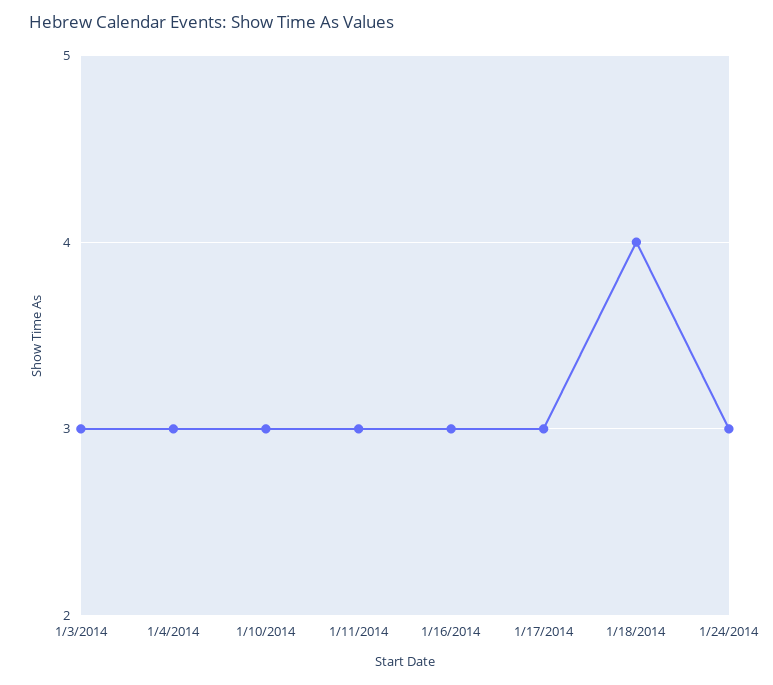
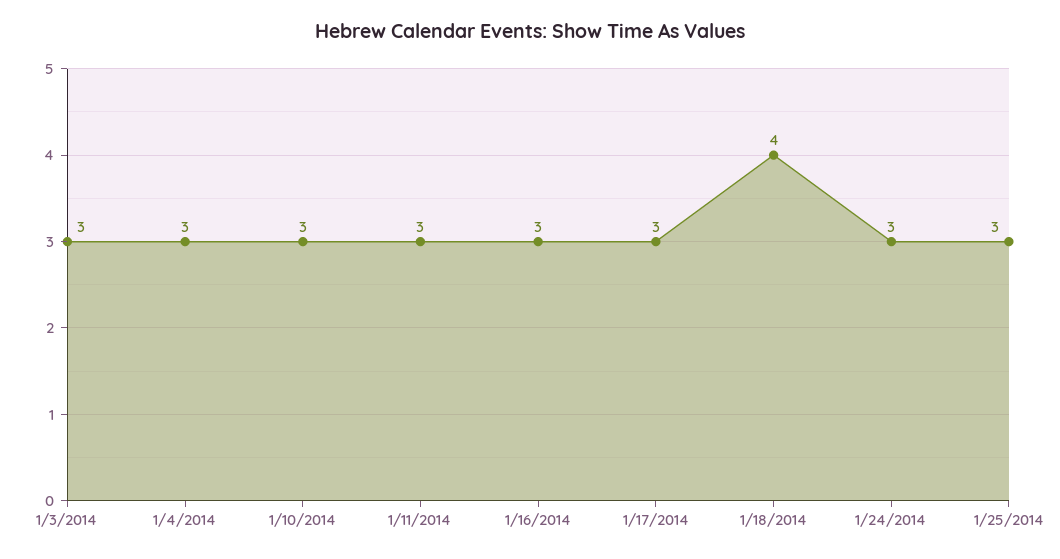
1/25/2014: none -> 3

